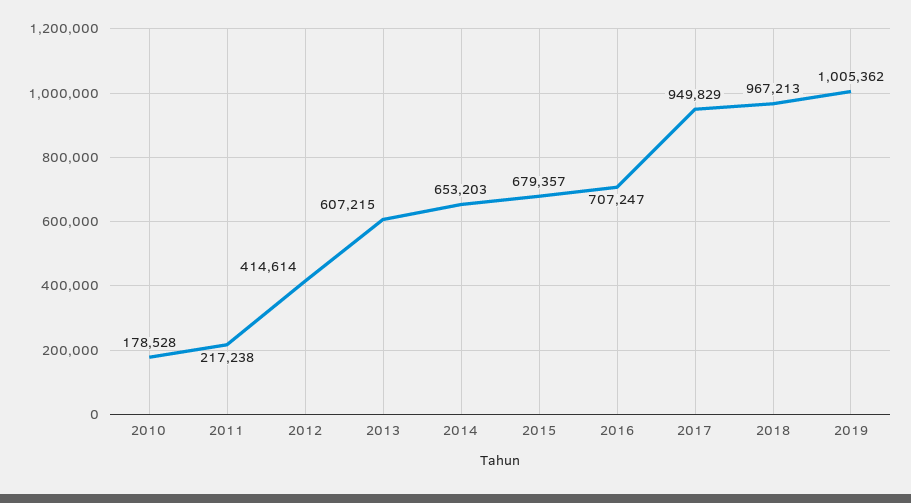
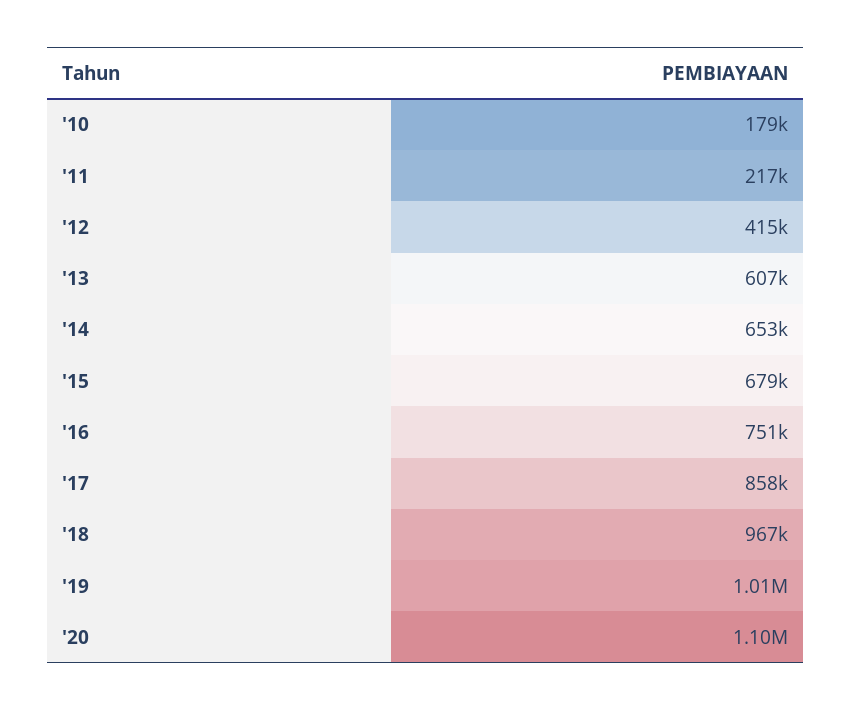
2016: 707247 -> 751000
2017: 949829 -> 858000
'20: none -> 1100000

